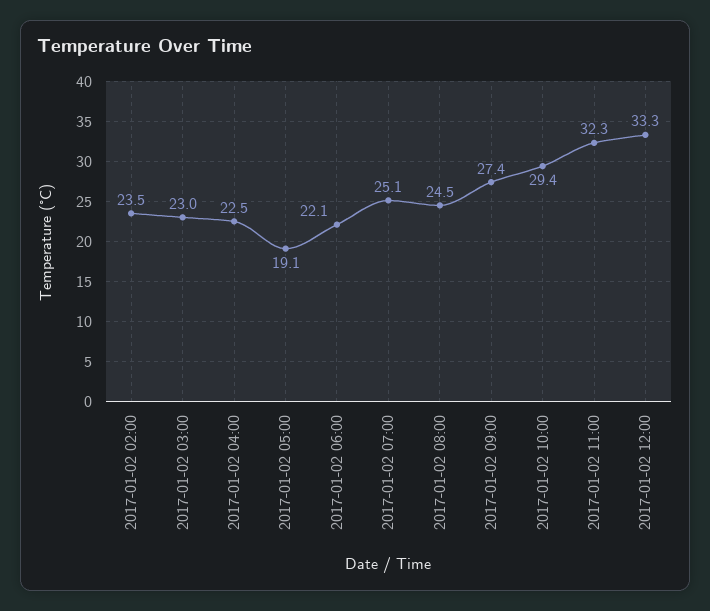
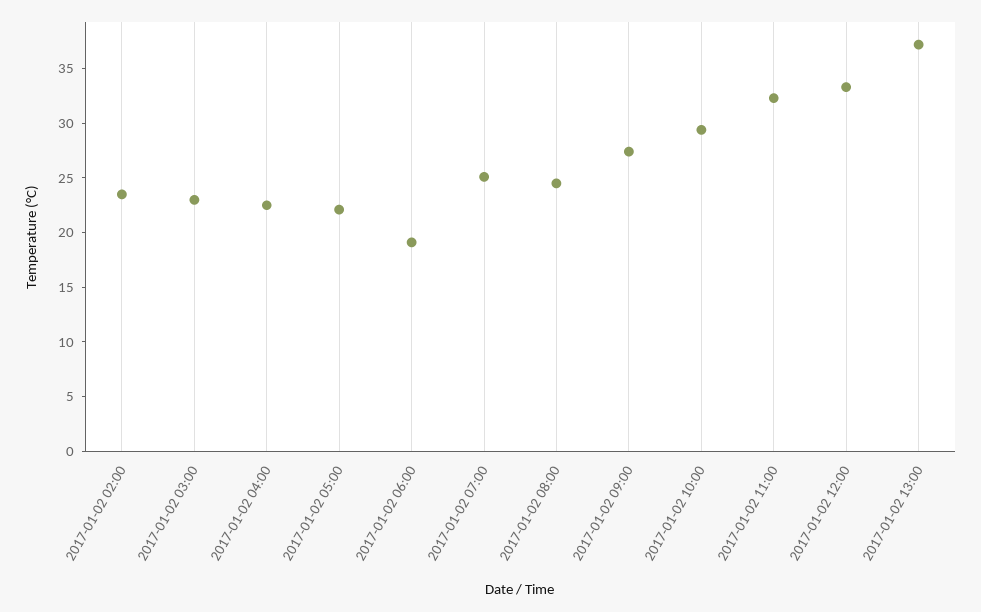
2017-01-02 05:00: 19.1 -> 22
2017-01-02 06:00: 22.1 -> 19
2017-01-02 13:00: none -> 37

